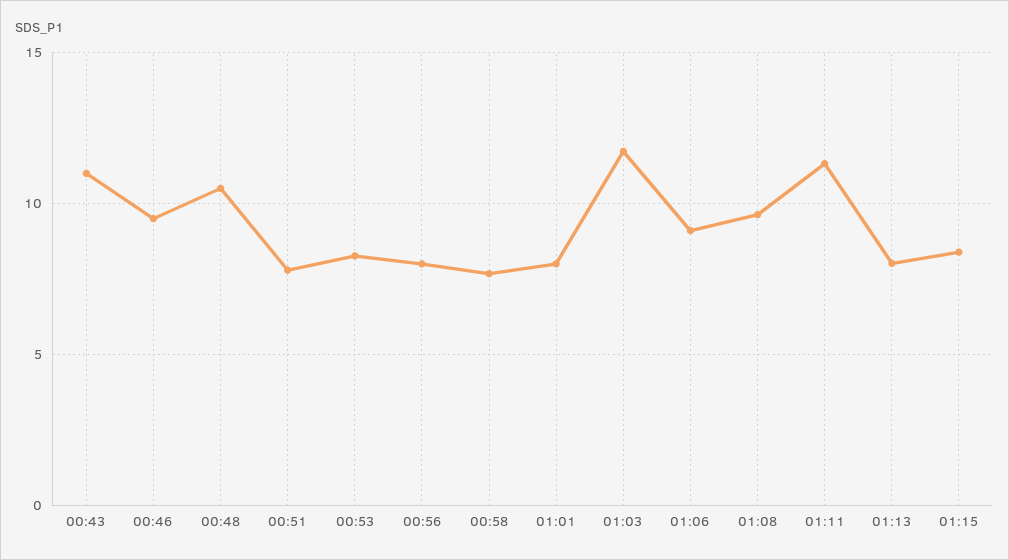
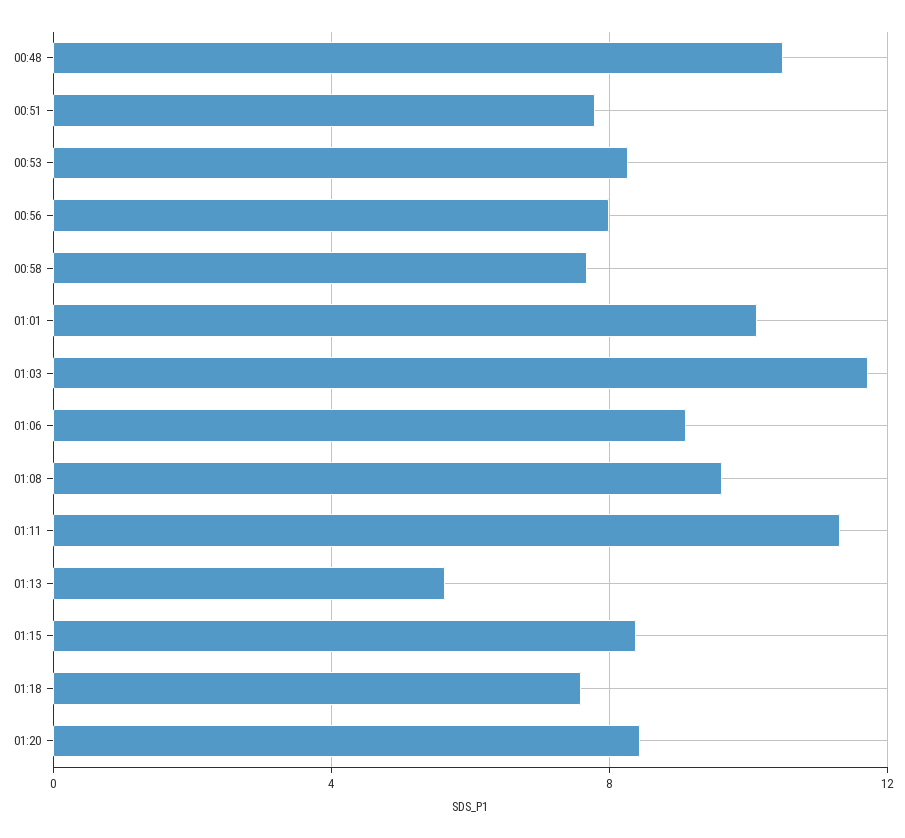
00:43: 11 -> none
00:46: 9.5 -> none
01:01: 8 -> 10
01:13: 8 -> 5.5
01:18: none -> 7.5
01:20: none -> 8.5

